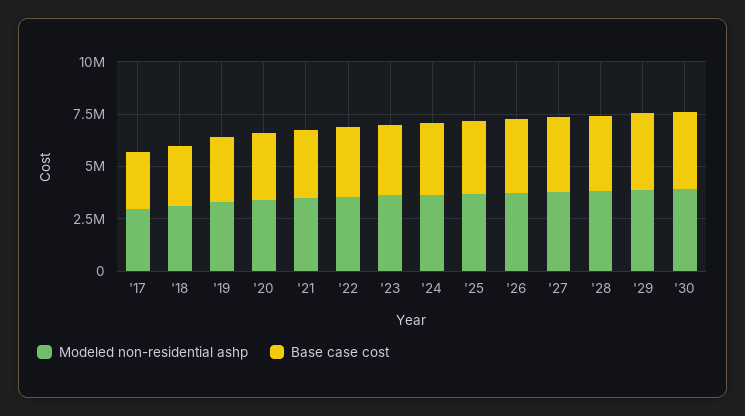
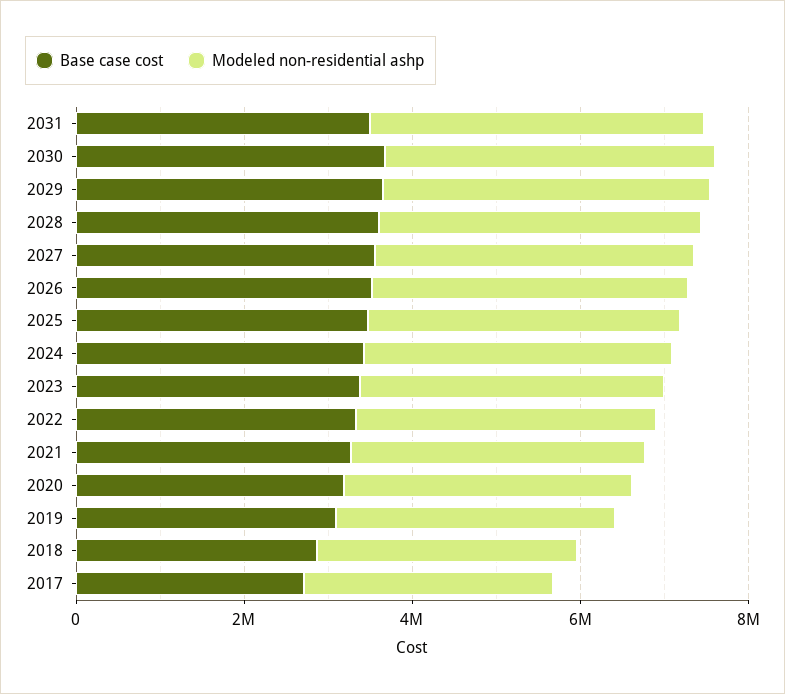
Base case cost, 2031: none -> 3500000
Modeled non-residential ashp, 2031: none -> 4000000

